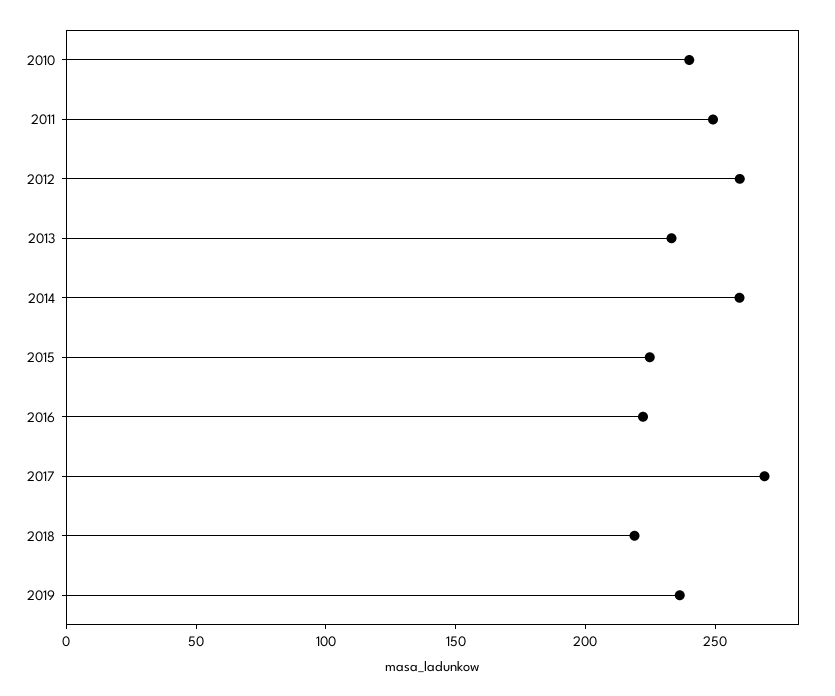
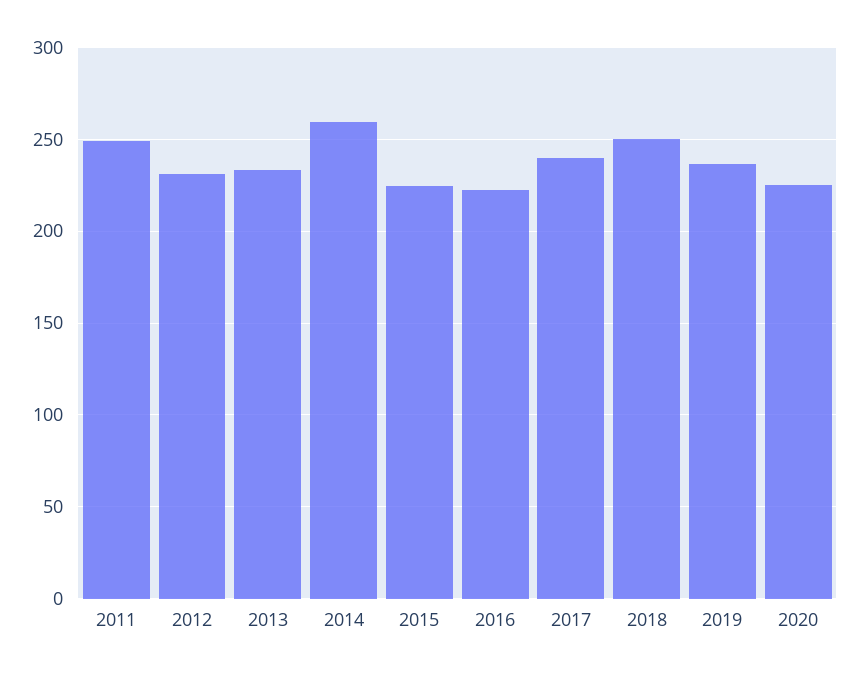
2010: 240 -> none
2012: 260 -> 230
2017: 270 -> 240
2018: 220 -> 250
2020: none -> 225

